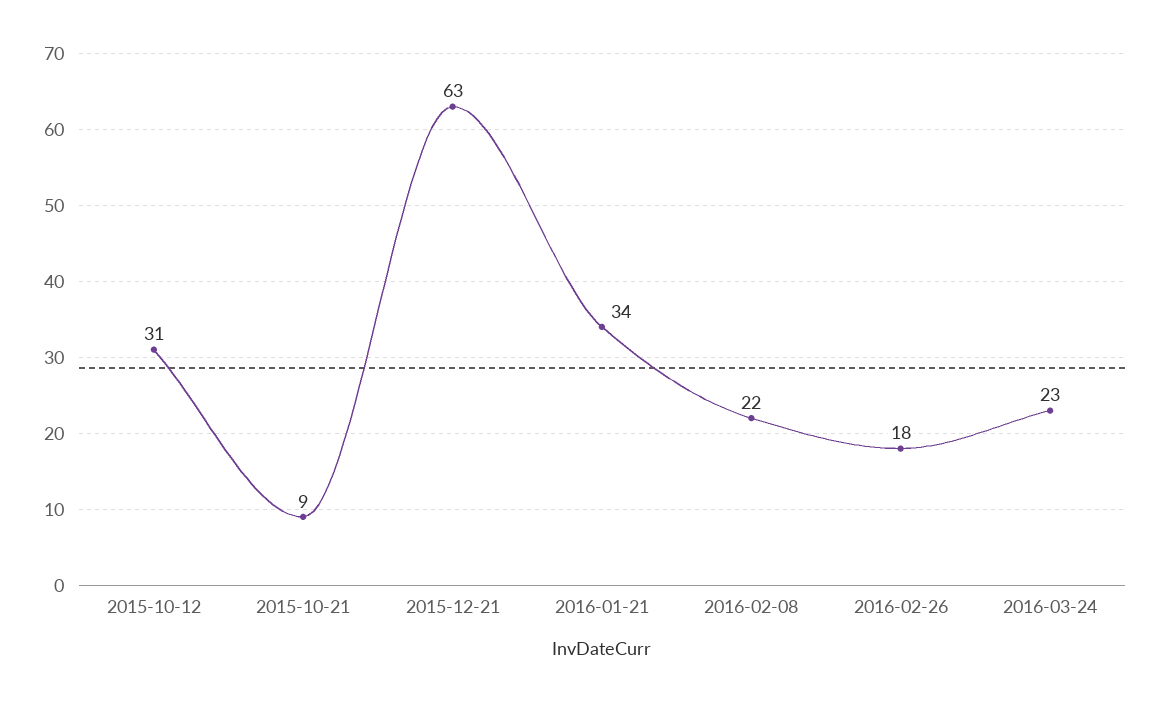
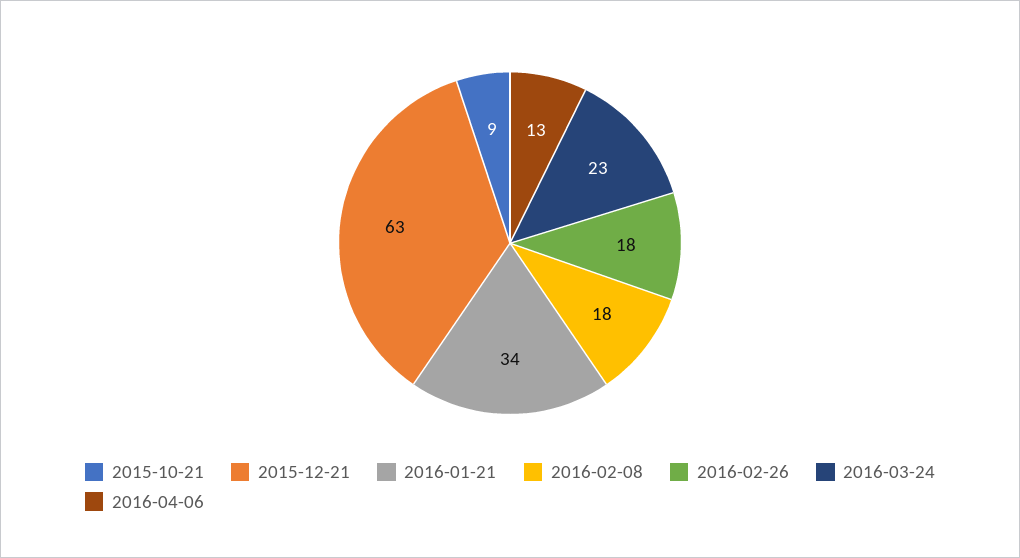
2015-10-12: 31 -> none
2016-02-08: 22 -> 18
2016-04-06: none -> 13

